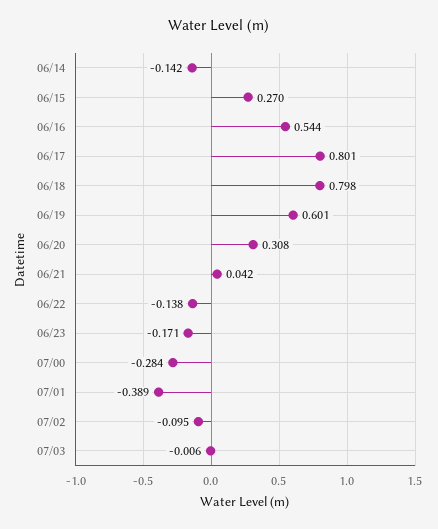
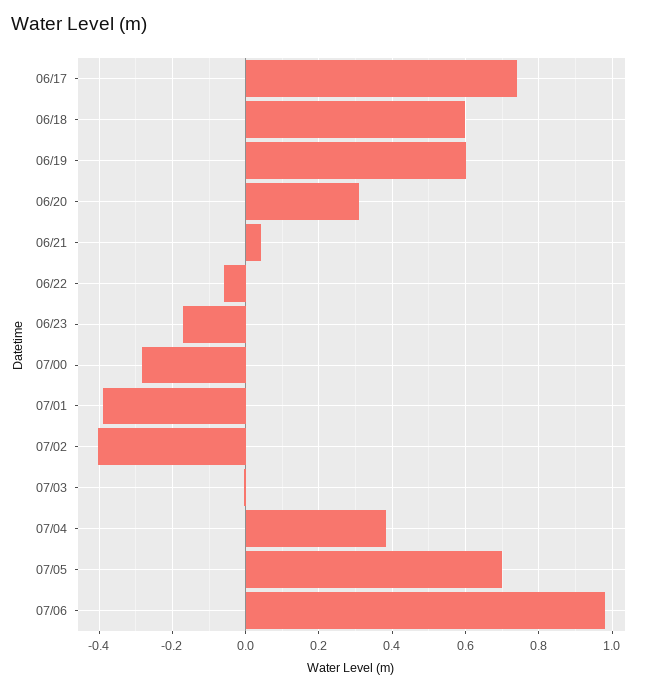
06/14: -0.142 -> none
06/15: 0.27 -> none
06/16: 0.544 -> none
06/17: 0.801 -> 0.74
06/18: 0.798 -> 0.6
06/22: -0.138 -> -0.06
07/02: -0.095 -> -0.4
07/04: none -> 0.38
07/05: none -> 0.7
07/06: none -> 0.98

